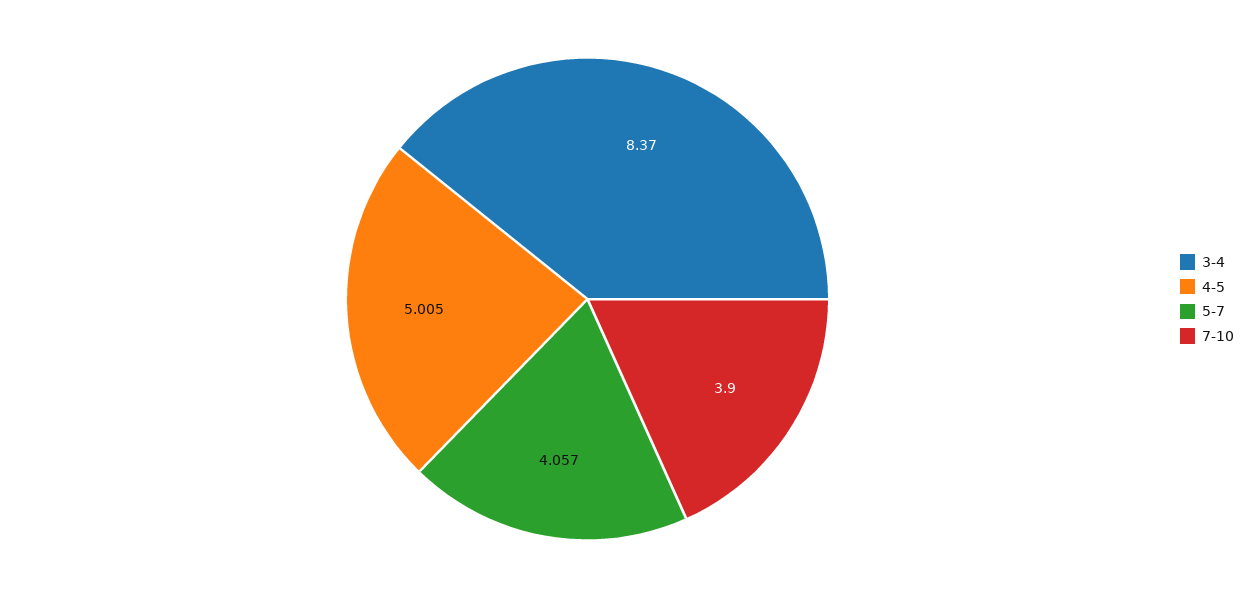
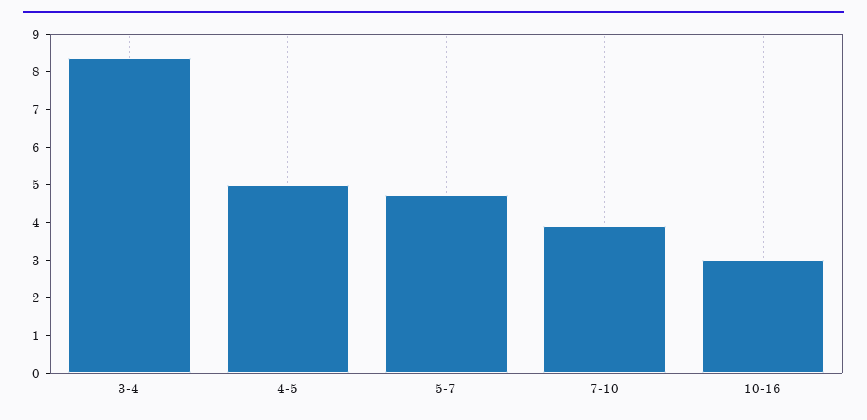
5-7: 4.057 -> 4.75
10-16: none -> 3

